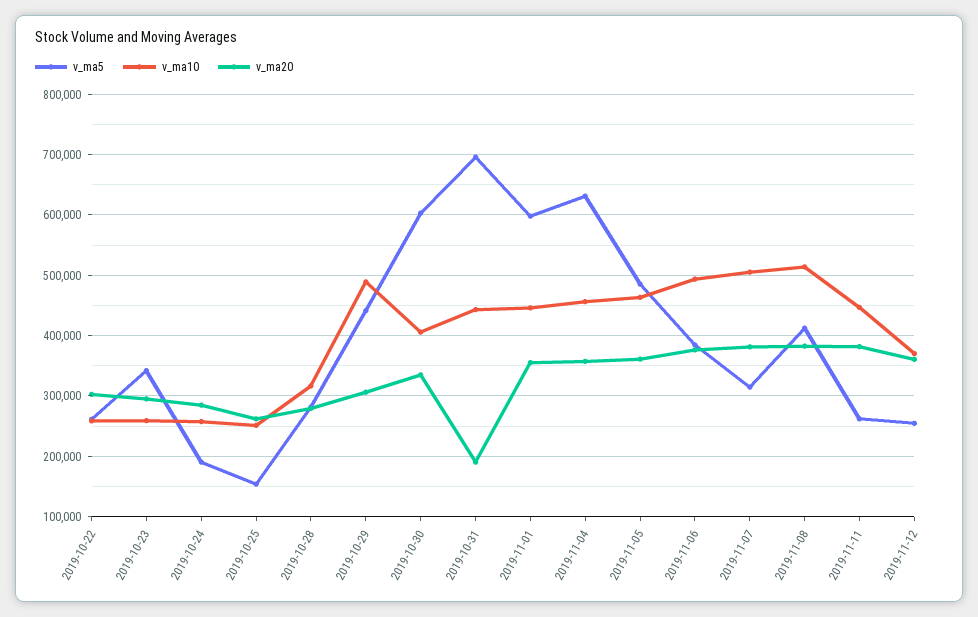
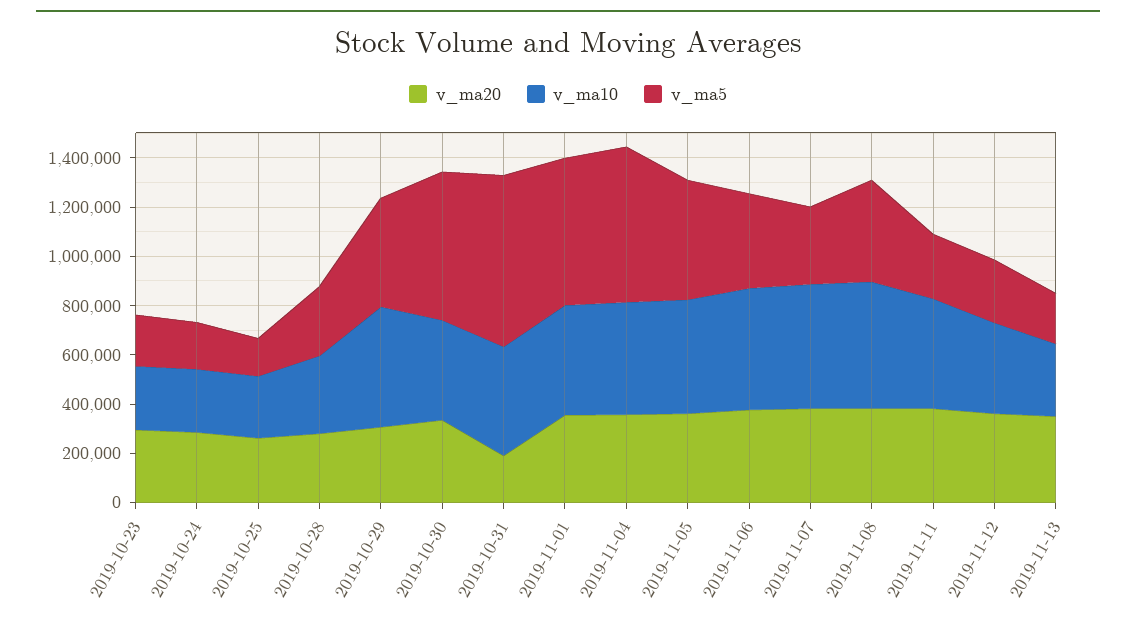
v_ma5, 2019-10-22: 260000 -> none
v_ma10, 2019-10-22: 260000 -> none
v_ma20, 2019-10-22: 300000 -> none
v_ma5, 2019-10-23: 340000 -> 200000
v_ma20, 2019-11-13: none -> 350000
v_ma10, 2019-11-13: none -> 300000
v_ma5, 2019-11-13: none -> 200000

